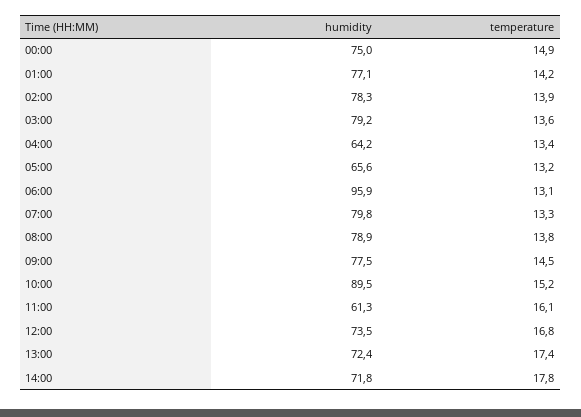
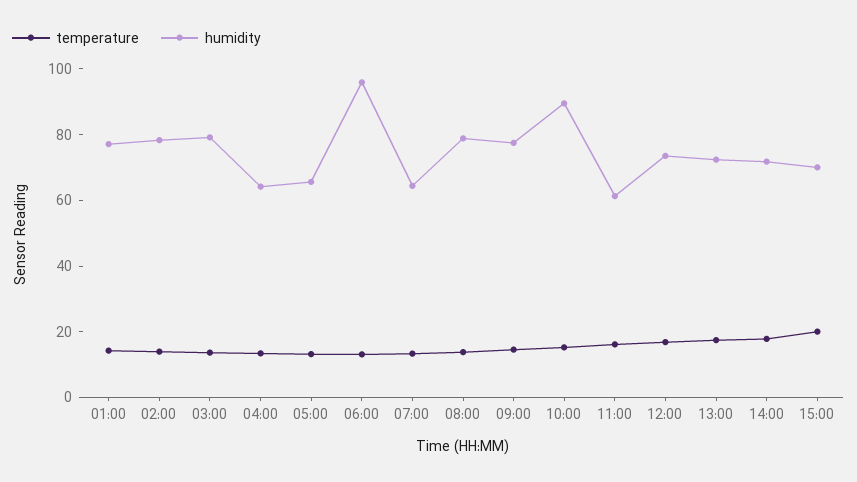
humidity, 00:00: 75 -> none
temperature, 00:00: 14.9 -> none
humidity, 07:00: 79.8 -> 65
temperature, 15:00: none -> 20
humidity, 15:00: none -> 70

